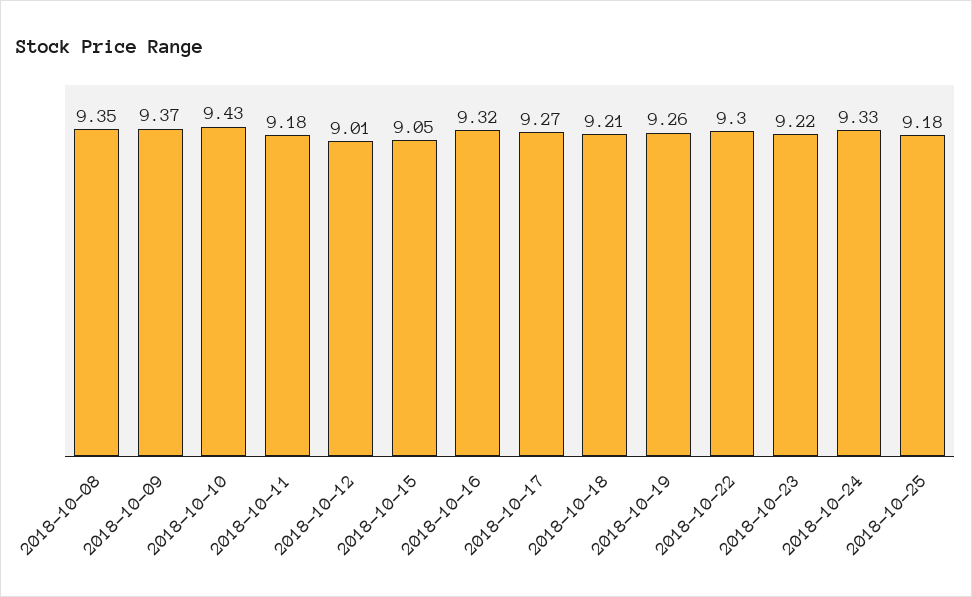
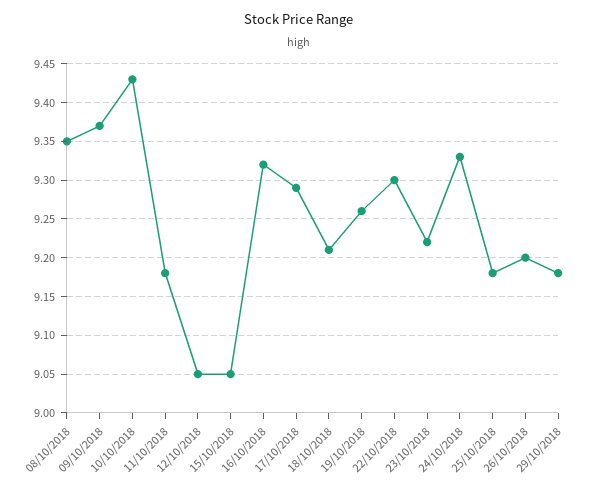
2018-10-12: 9.01 -> 9.05
2018-10-17: 9.27 -> 9.29
26/10/2018: none -> 9.2
29/10/2018: none -> 9.18

